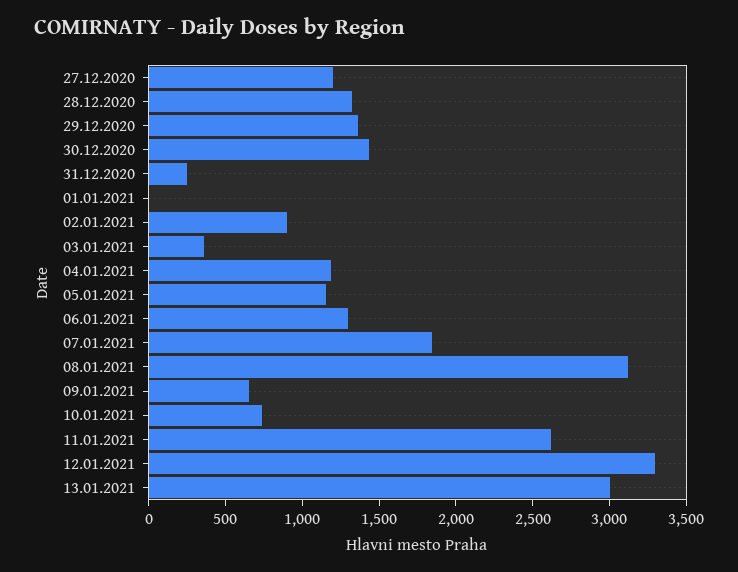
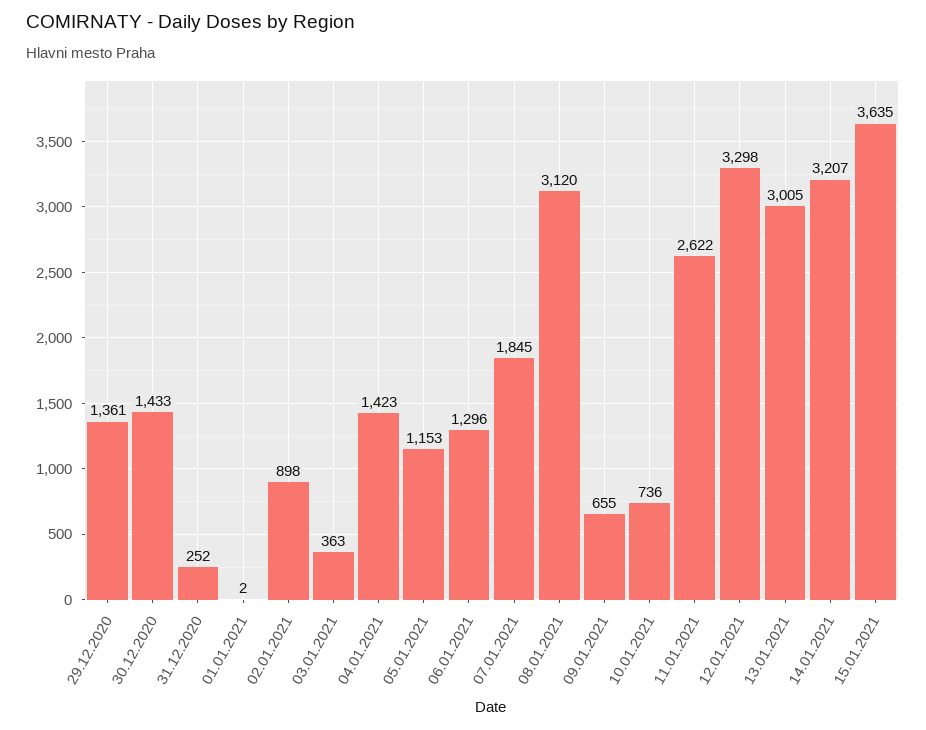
27.12.2020: 1200 -> none
28.12.2020: 1300 -> none
04.01.2021: 1200 -> 1423
14.01.2021: none -> 3207
15.01.2021: none -> 3635

